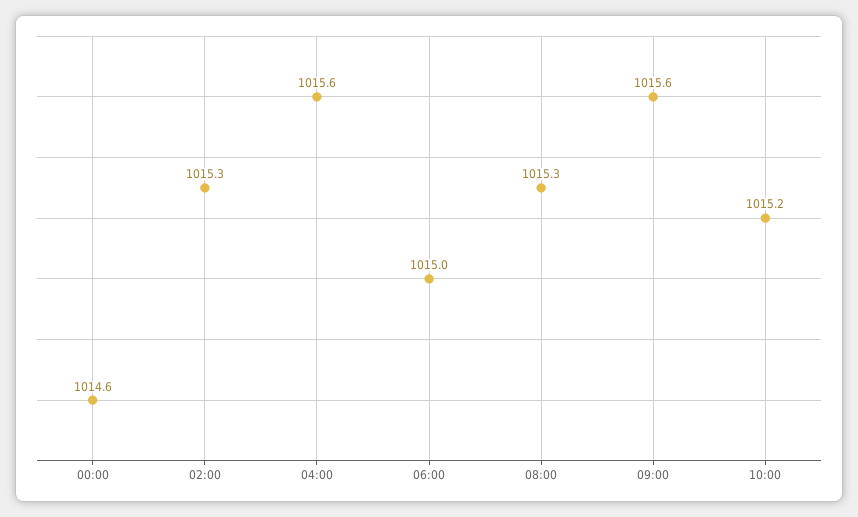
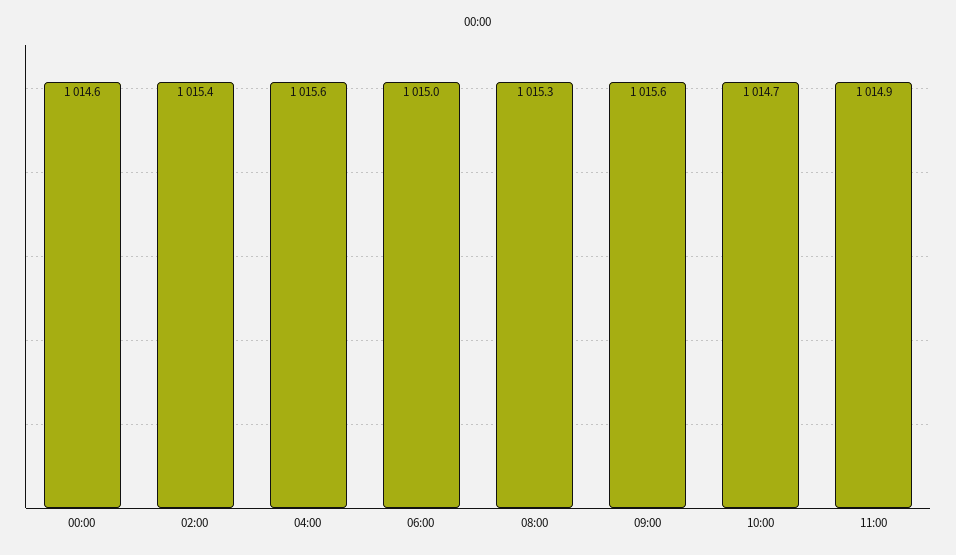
02:00: 1015.3 -> 1015.4
10:00: 1015.2 -> 1014.7
11:00: none -> 1014.9

